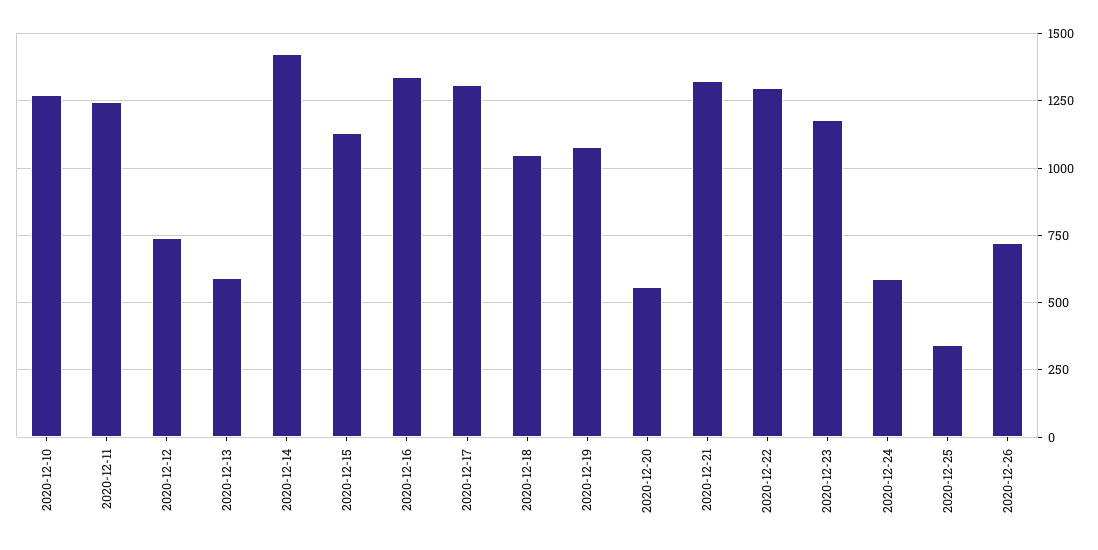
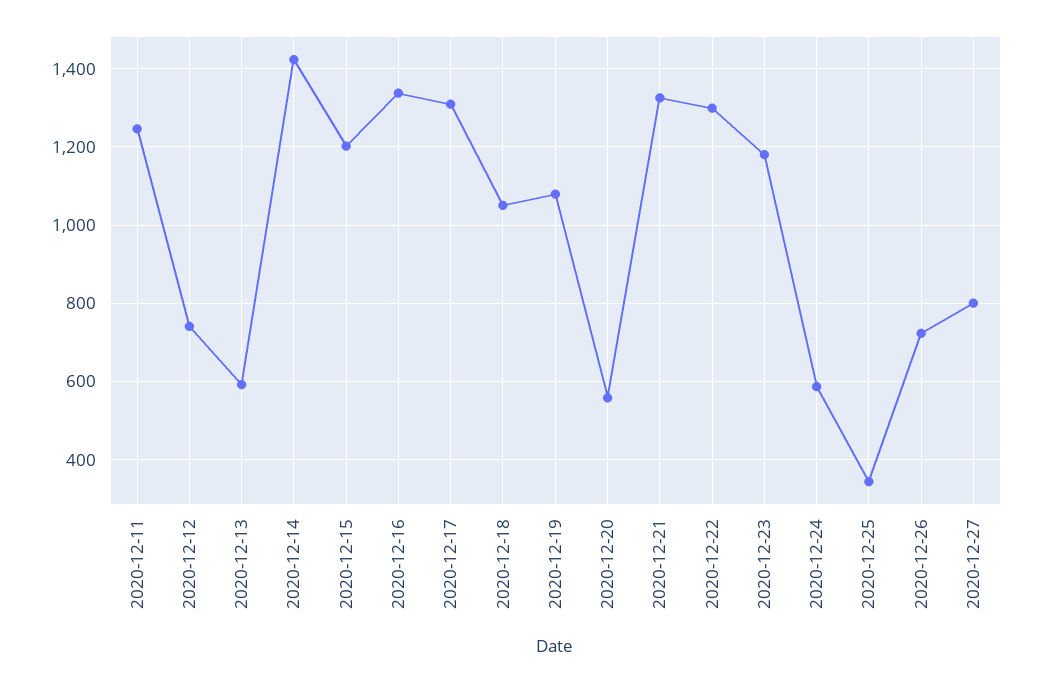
2020-12-10: 1275 -> none
2020-12-15: 1125 -> 1200
2020-12-27: none -> 800

